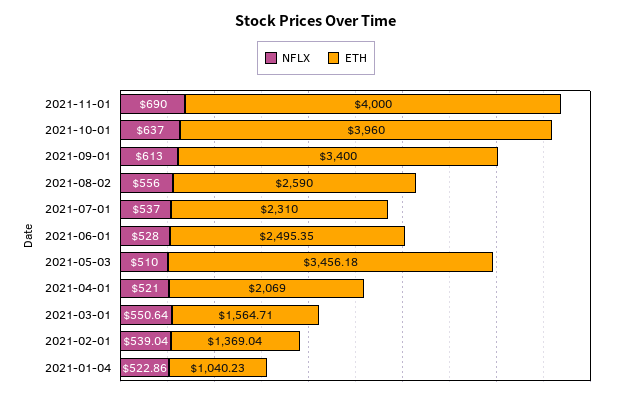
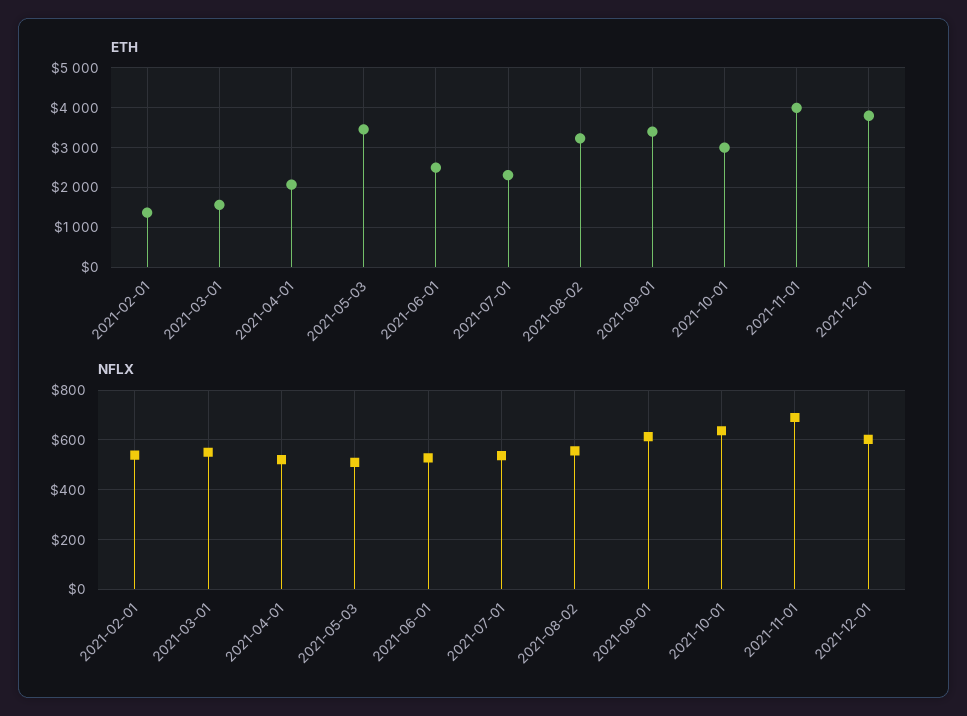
ETH, 2021-10-01: 3960 -> 3000
ETH, 2021-08-02: 2590 -> 3200
NFLX, 2021-01-04: 522.86 -> none
ETH, 2021-01-04: 1040.23 -> none
ETH, 2021-12-01: none -> 3800
NFLX, 2021-12-01: none -> 600

